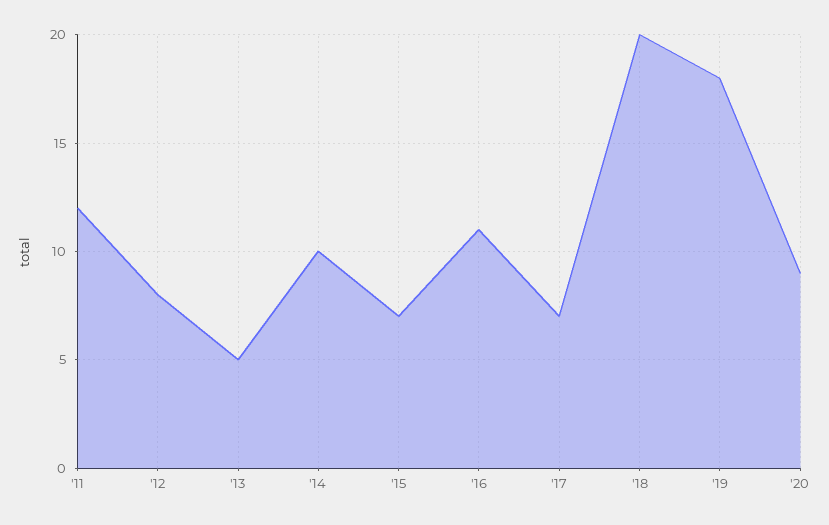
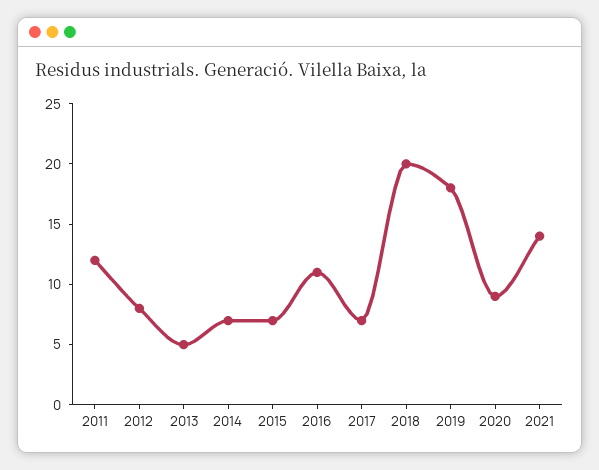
'14: 10 -> 7
2021: none -> 14

